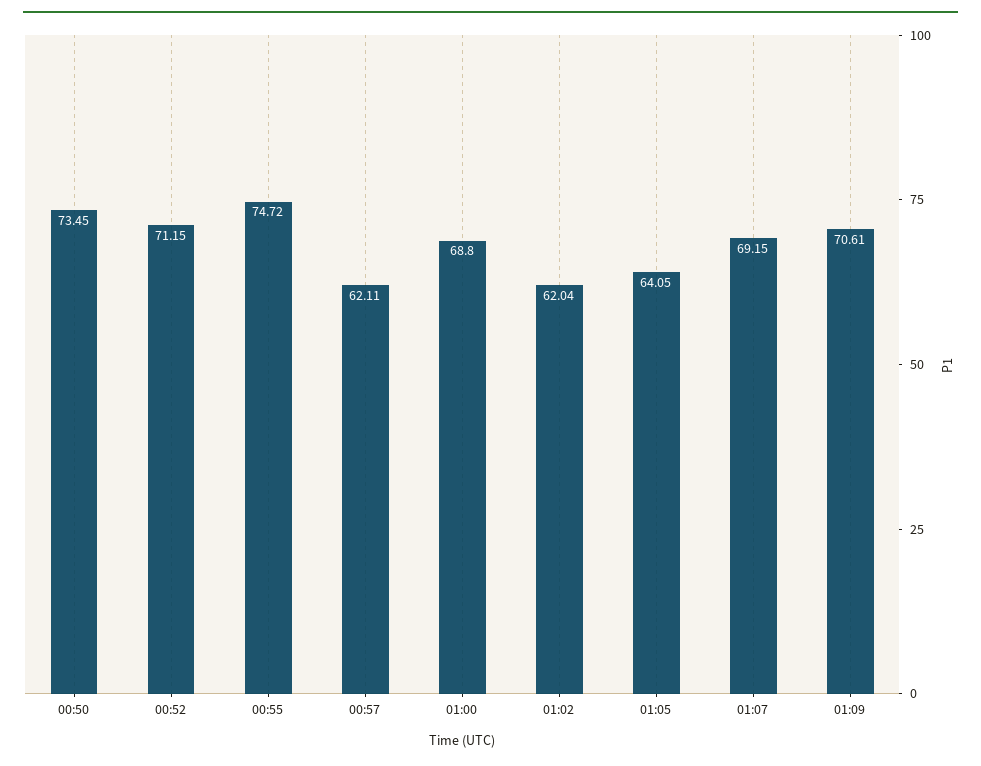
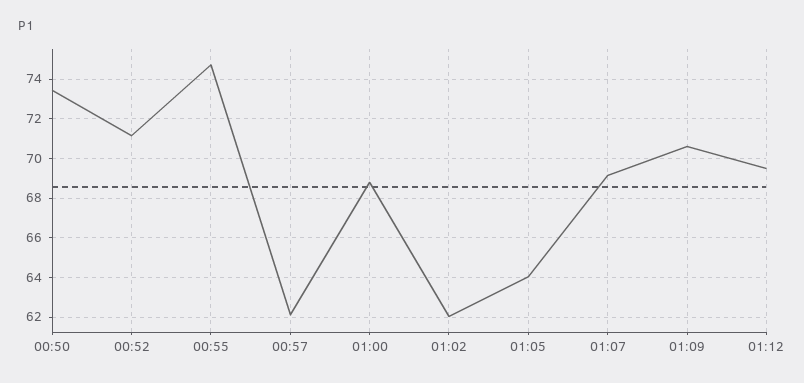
01:12: none -> 69.5

